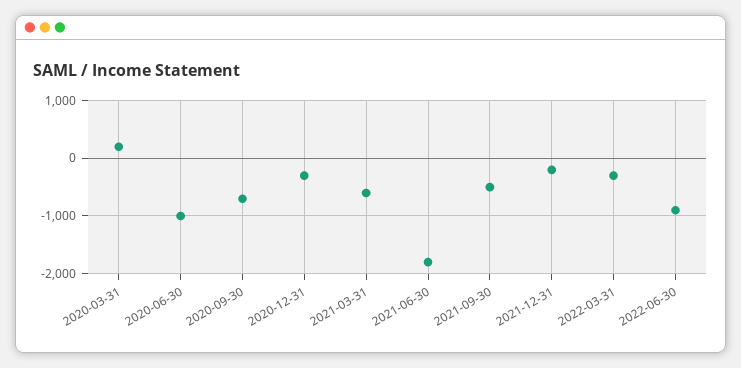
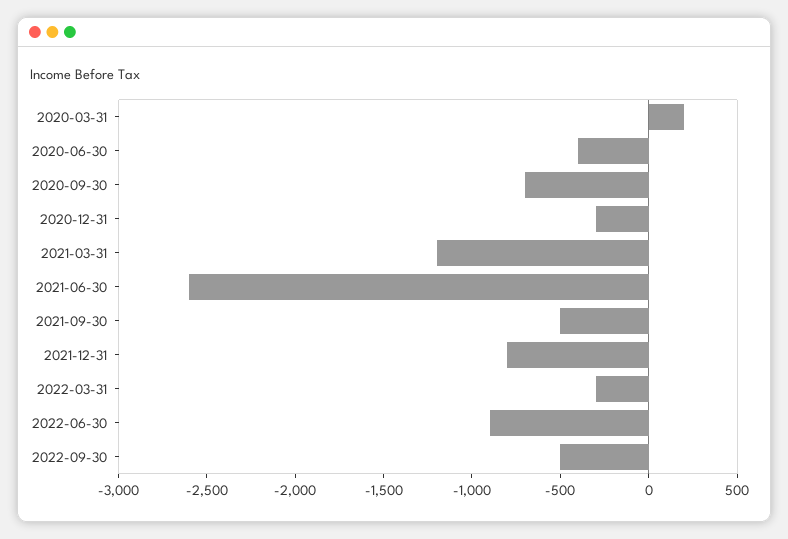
2020-06-30: -1000 -> -400
2021-03-31: -600 -> -1200
2021-06-30: -1800 -> -2600
2021-12-31: -200 -> -800
2022-09-30: none -> -500

